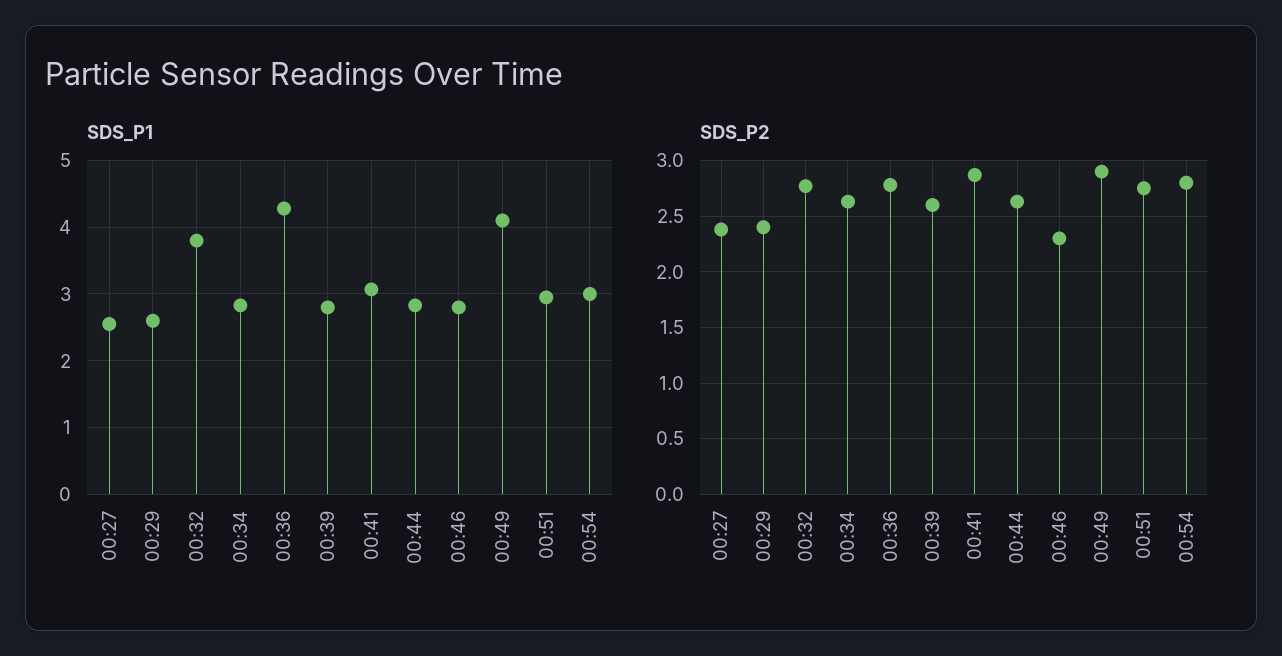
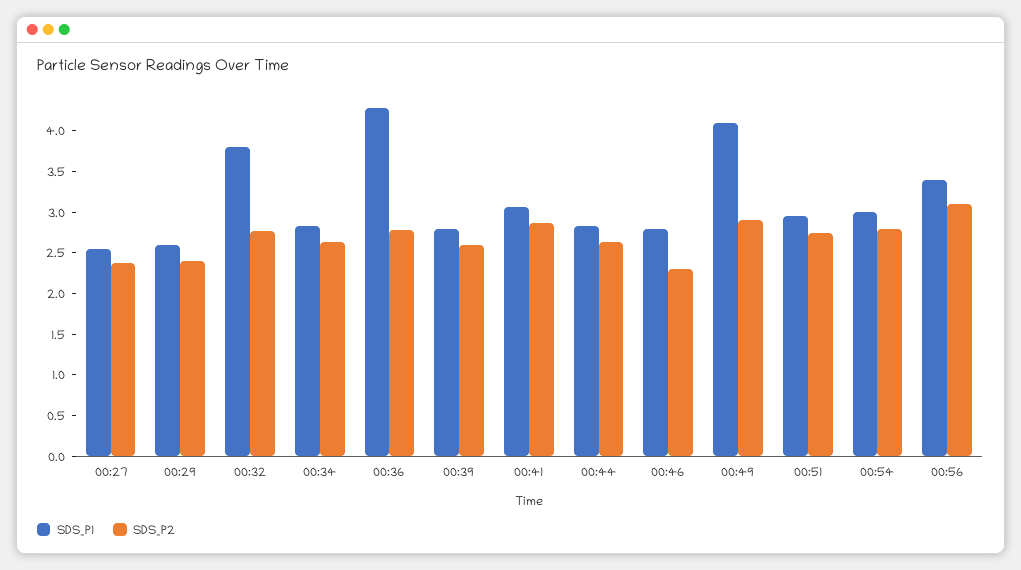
SDS_P1, 00:56: none -> 3.4
SDS_P2, 00:56: none -> 3.1

